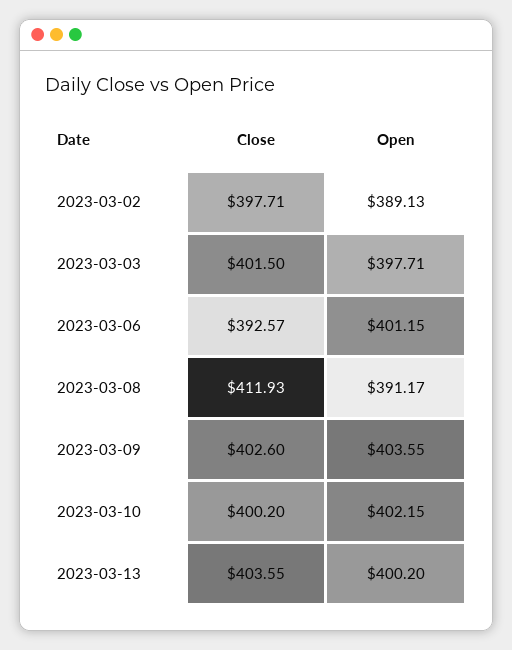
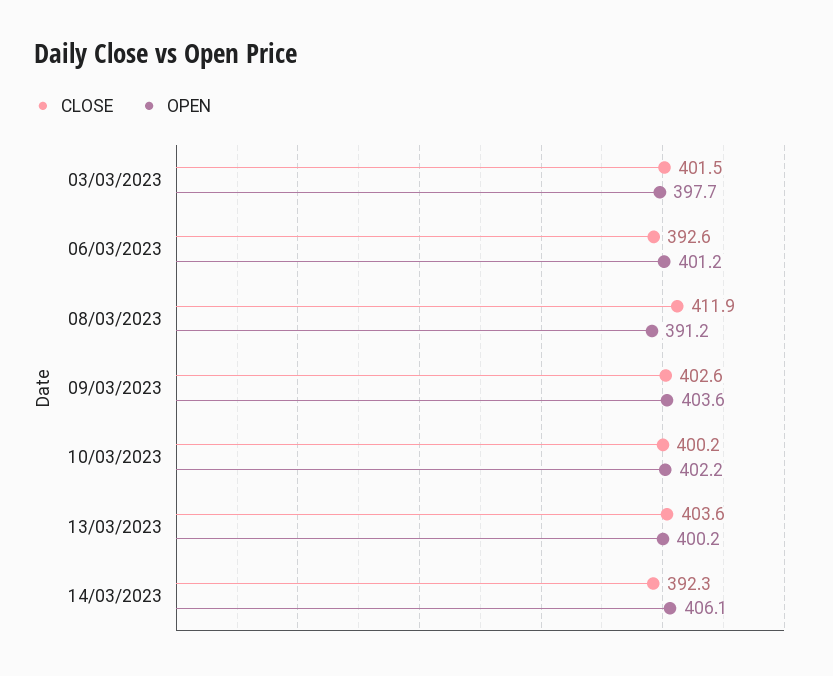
Close, 2023-03-02: 397.71 -> none
Open, 2023-03-02: 389.13 -> none
Close, 14/03/2023: none -> 392.3
Open, 14/03/2023: none -> 406.1

